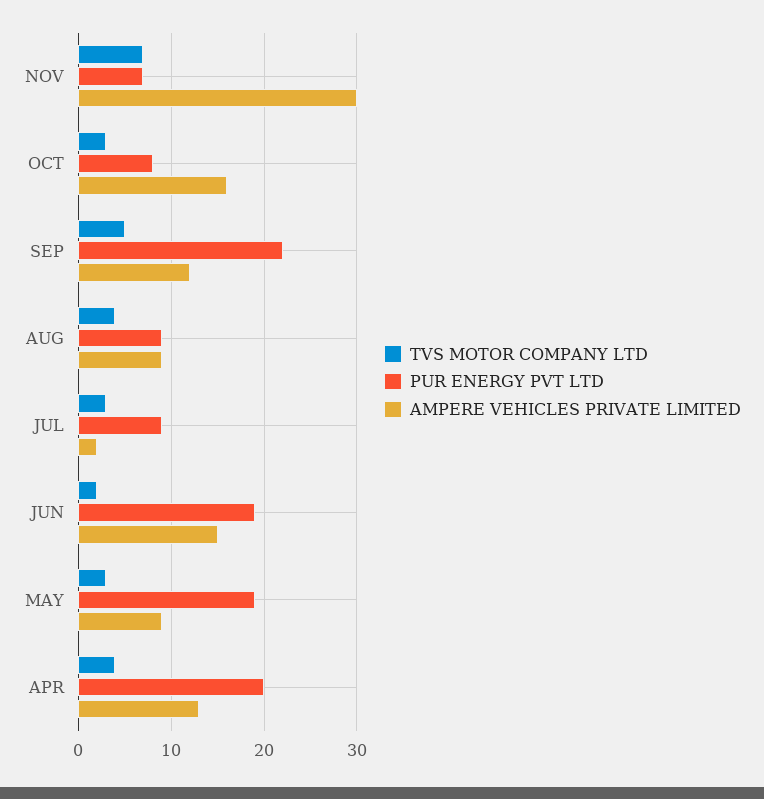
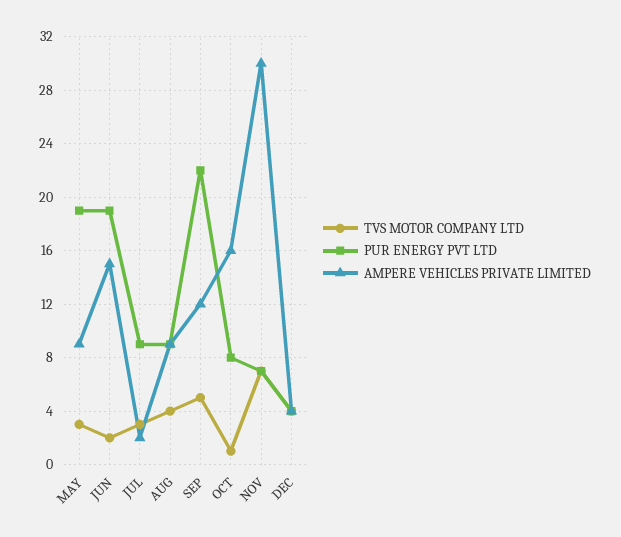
TVS MOTOR COMPANY LTD, OCT: 3 -> 1
TVS MOTOR COMPANY LTD, APR: 4 -> none
PUR ENERGY PVT LTD, APR: 20 -> none
AMPERE VEHICLES PRIVATE LIMITED, APR: 13 -> none
TVS MOTOR COMPANY LTD, DEC: none -> 4
PUR ENERGY PVT LTD, DEC: none -> 4
AMPERE VEHICLES PRIVATE LIMITED, DEC: none -> 4

